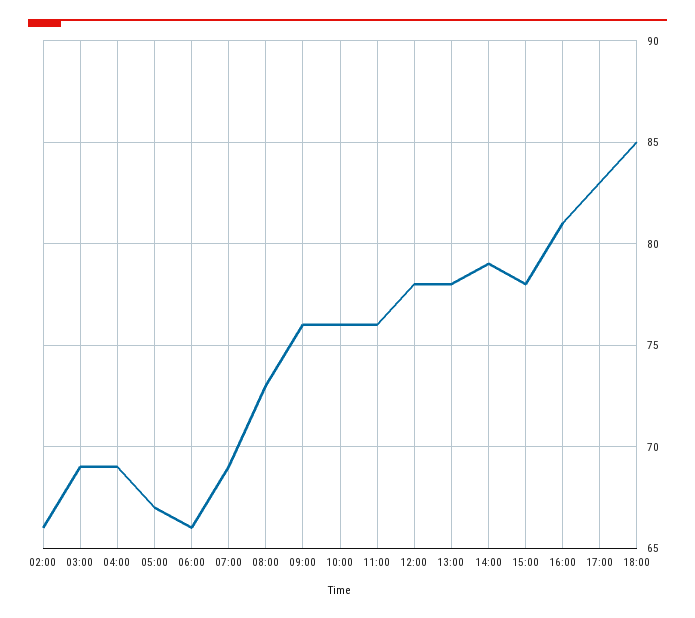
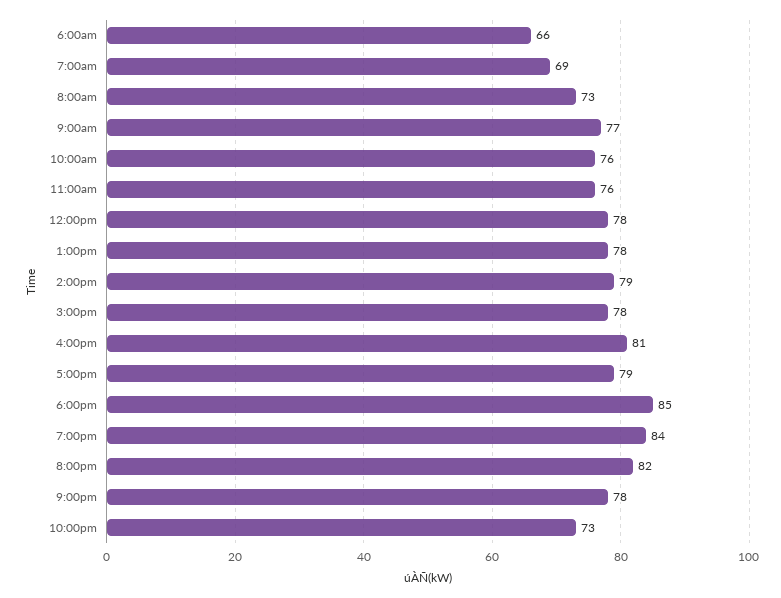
02:00: 66 -> none
03:00: 69 -> none
04:00: 69 -> none
05:00: 67 -> none
09:00: 76 -> 77
17:00: 83 -> 79
7:00pm: none -> 84
8:00pm: none -> 82
9:00pm: none -> 78
10:00pm: none -> 73

